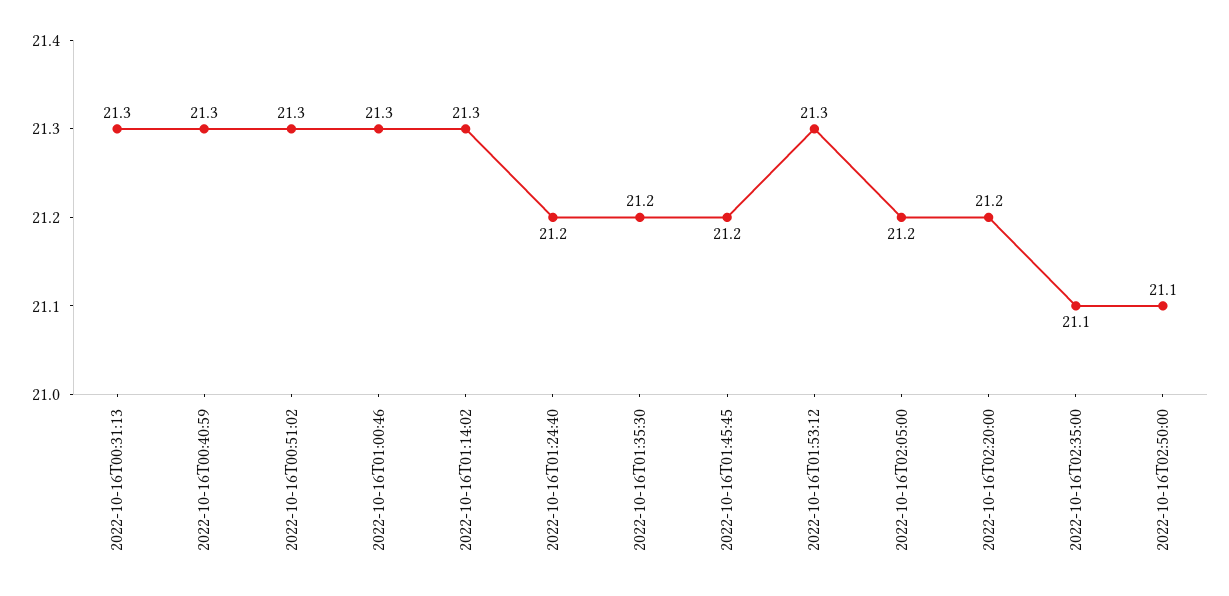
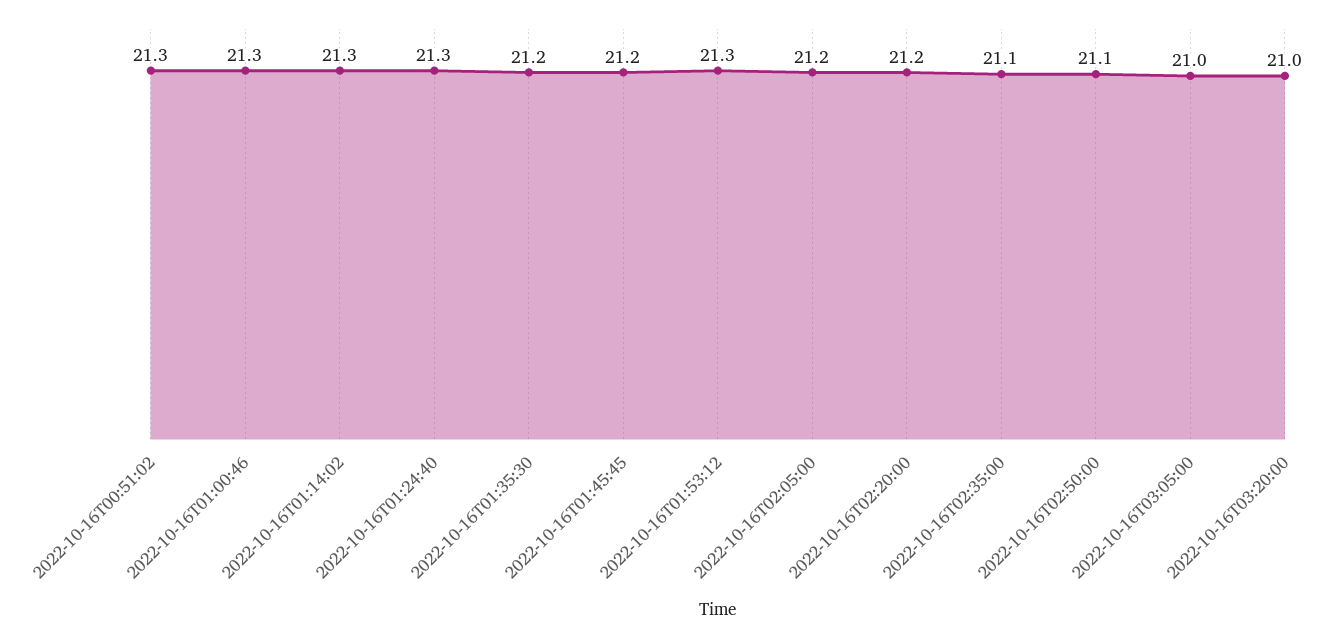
2022-10-16T00:31:13: 21.3 -> none
2022-10-16T00:40:59: 21.3 -> none
2022-10-16T01:24:40: 21.2 -> 21.3
2022-10-16T03:05:00: none -> 21
2022-10-16T03:20:00: none -> 21

